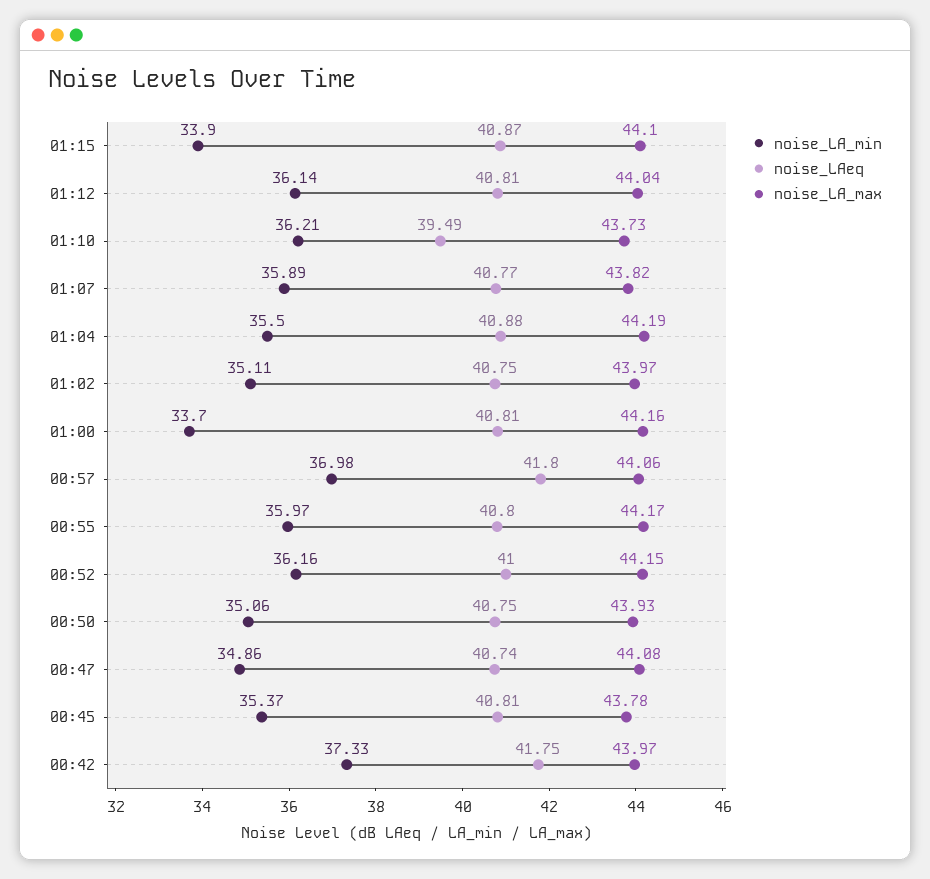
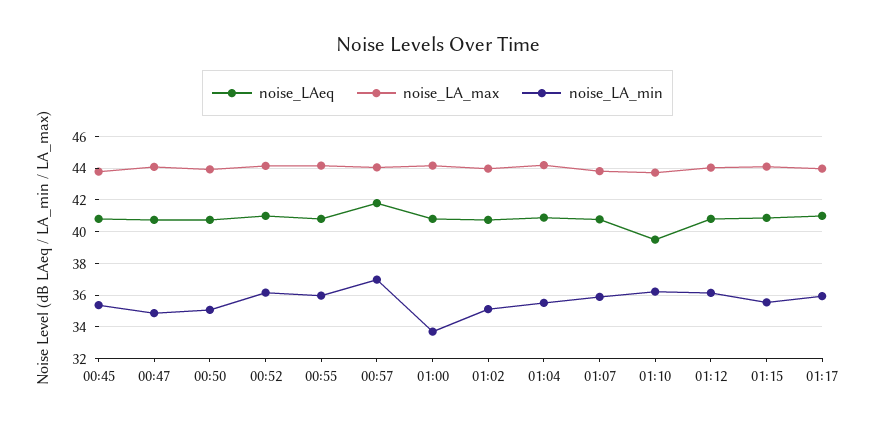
noise_LA_min, 01:15: 33.9 -> 35.5
noise_LA_min, 00:42: 37.33 -> none
noise_LAeq, 00:42: 41.75 -> none
noise_LA_max, 00:42: 43.97 -> none
noise_LAeq, 01:17: none -> 41
noise_LA_max, 01:17: none -> 44
noise_LA_min, 01:17: none -> 36

